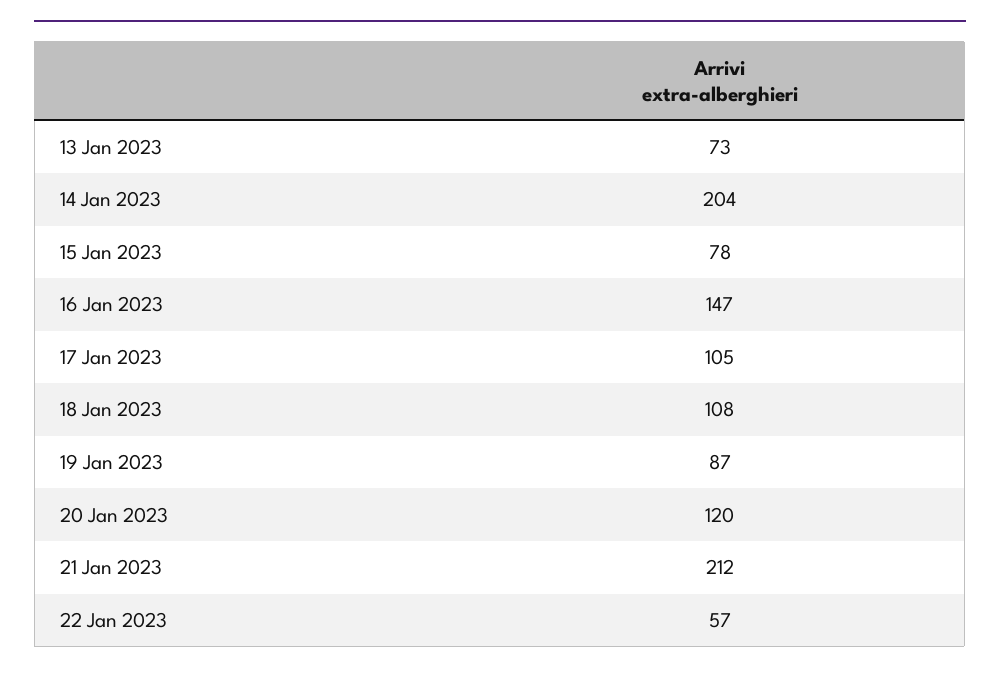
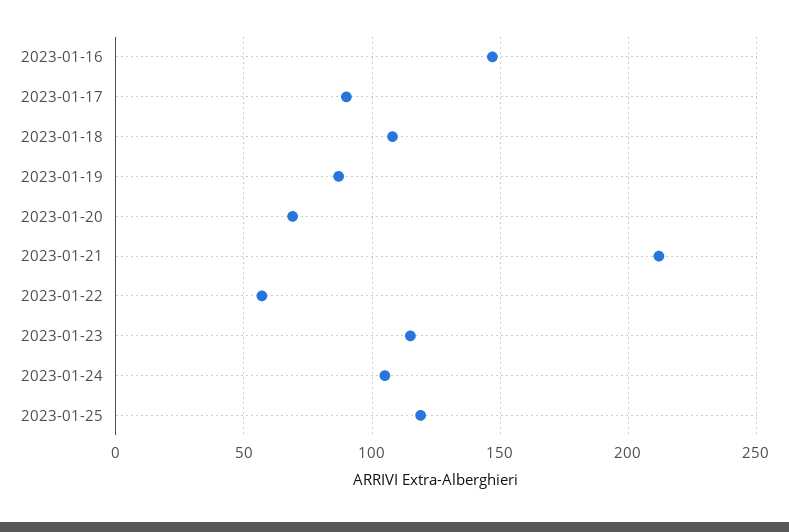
13 Jan 2023: 73 -> none
14 Jan 2023: 204 -> none
15 Jan 2023: 78 -> none
17 Jan 2023: 105 -> 90
20 Jan 2023: 120 -> 70
2023-01-23: none -> 115
2023-01-24: none -> 105
2023-01-25: none -> 120

